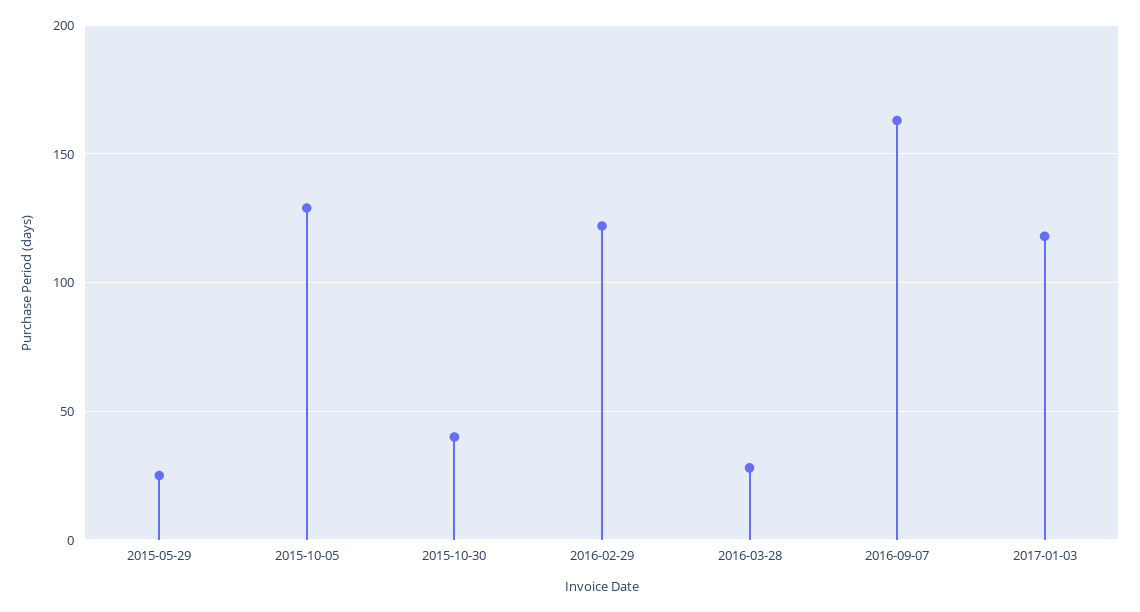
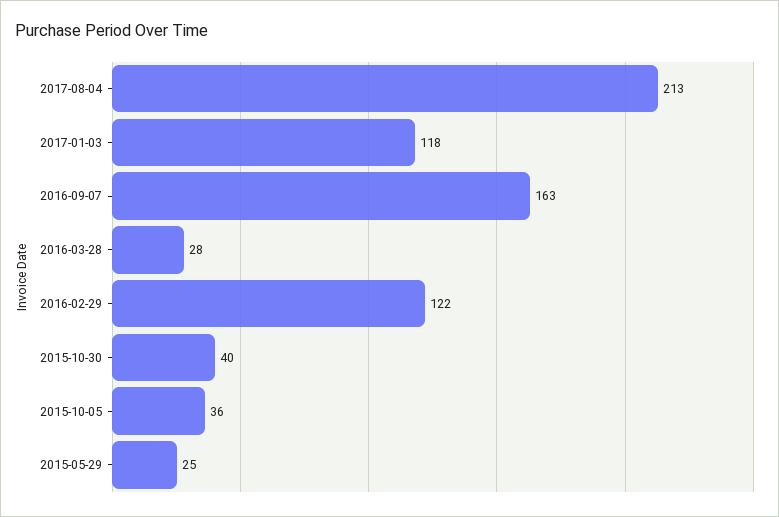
2015-10-05: 130 -> 36
2017-08-04: none -> 213

